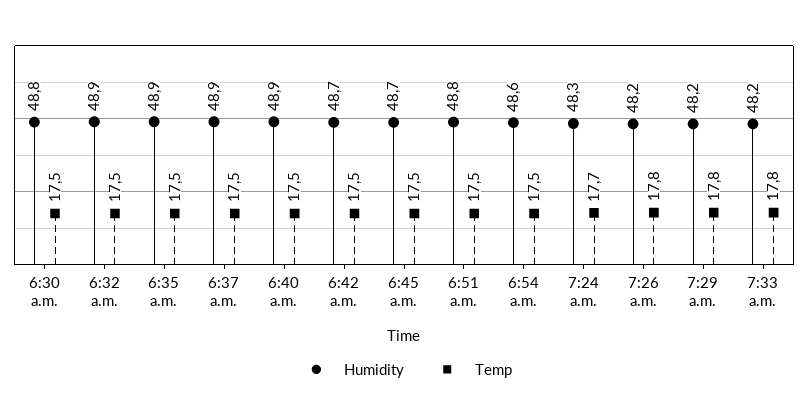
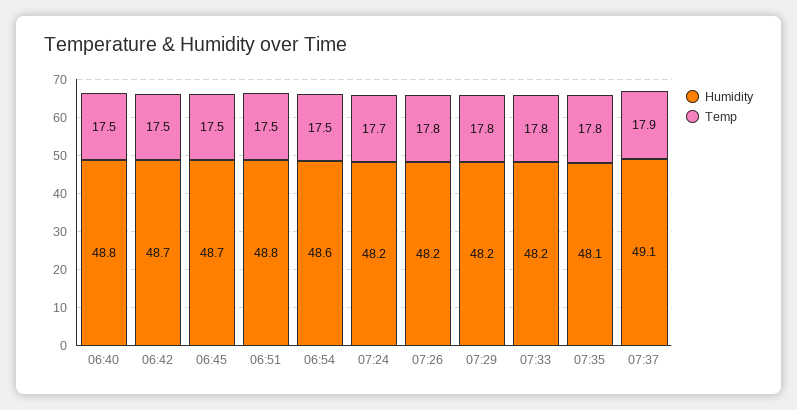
Humidity, 6:30 a.m.: 48.8 -> none
Temp, 6:30 a.m.: 17.5 -> none
Humidity, 6:32 a.m.: 48.9 -> none
Temp, 6:32 a.m.: 17.5 -> none
Humidity, 6:35 a.m.: 48.9 -> none
Temp, 6:35 a.m.: 17.5 -> none
Humidity, 6:37 a.m.: 48.9 -> none
Temp, 6:37 a.m.: 17.5 -> none
Humidity, 6:40 a.m.: 48.9 -> 48.8
Humidity, 7:24 a.m.: 48.3 -> 48.2
Humidity, 07:35: none -> 48.1
Temp, 07:35: none -> 17.8
Humidity, 07:37: none -> 49.1
Temp, 07:37: none -> 17.9

